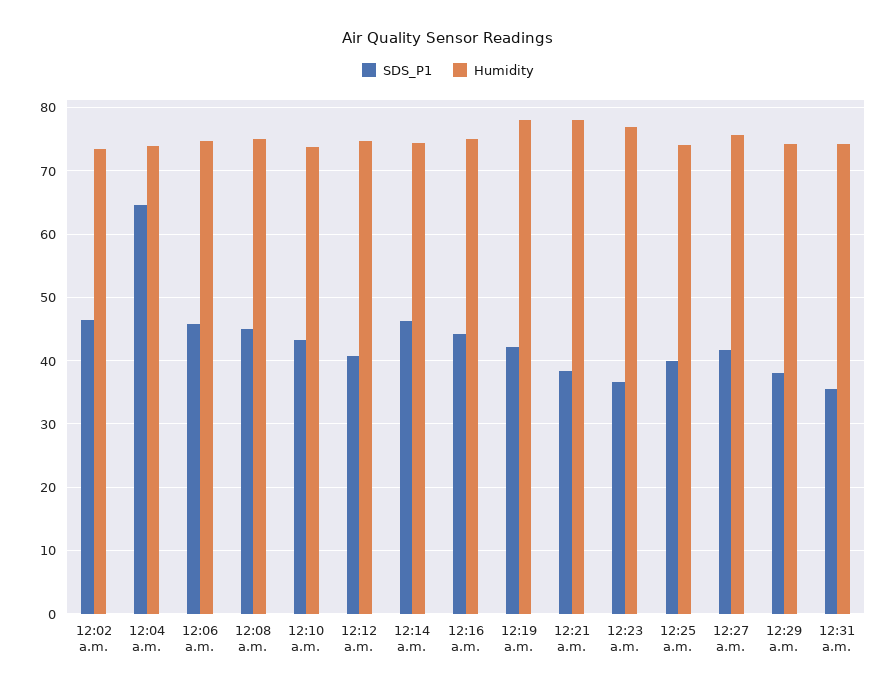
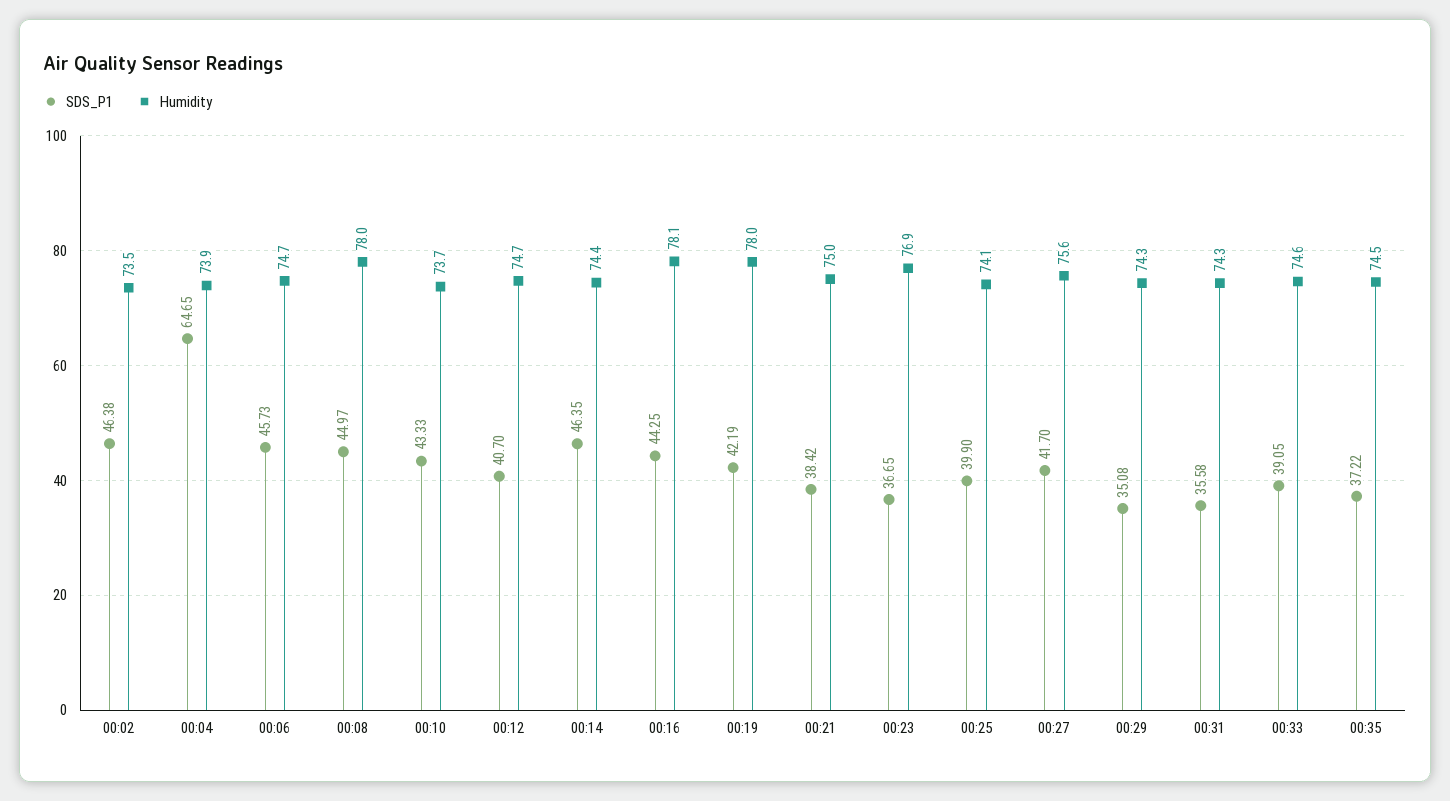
Humidity, 12:08 a.m.: 75 -> 78
Humidity, 12:16 a.m.: 75 -> 78.1
Humidity, 12:21 a.m.: 78 -> 75
SDS_P1, 12:29 a.m.: 38 -> 35.08
SDS_P1, 00:33: none -> 39.05
Humidity, 00:33: none -> 74.6
SDS_P1, 00:35: none -> 37.22
Humidity, 00:35: none -> 74.5

